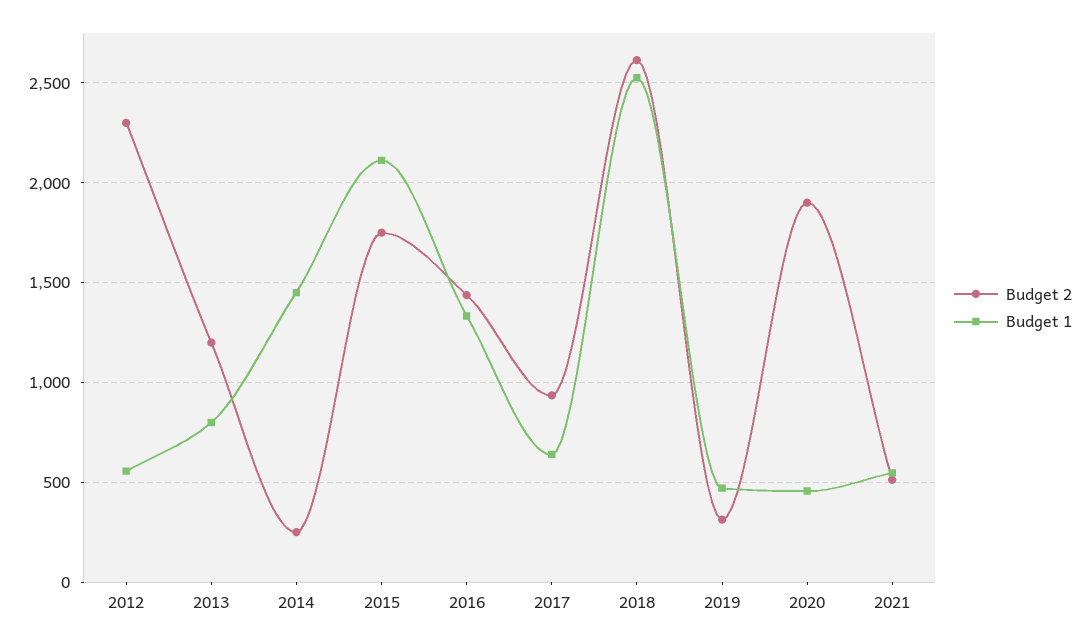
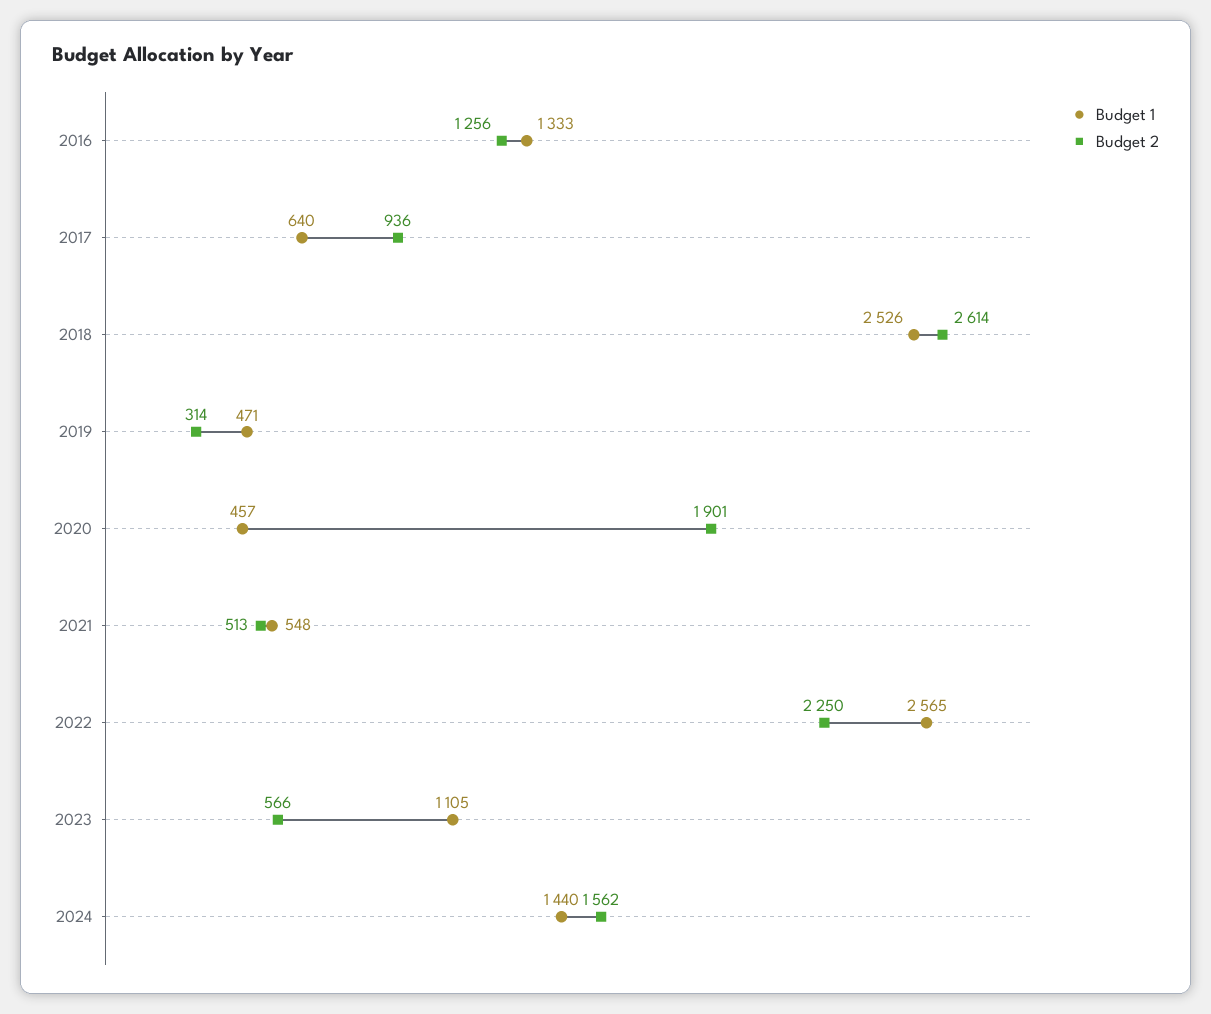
Budget 2, 2012: 2300 -> none
Budget 1, 2012: 550 -> none
Budget 2, 2013: 1200 -> none
Budget 1, 2013: 800 -> none
Budget 2, 2014: 250 -> none
Budget 1, 2014: 1450 -> none
Budget 2, 2015: 1750 -> none
Budget 1, 2015: 2100 -> none
Budget 2, 2016: 1450 -> 1256
Budget 1, 2022: none -> 2565
Budget 2, 2022: none -> 2250
Budget 1, 2023: none -> 1105
Budget 2, 2023: none -> 566
Budget 1, 2024: none -> 1440
Budget 2, 2024: none -> 1562

